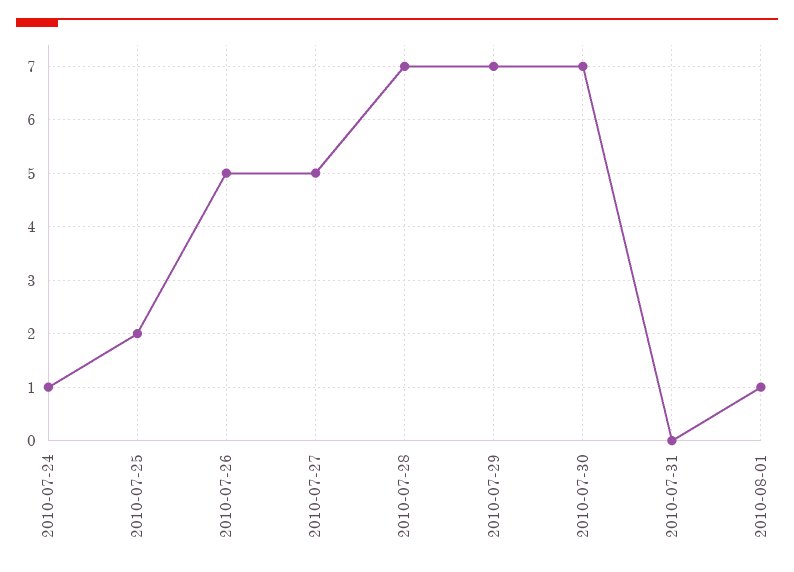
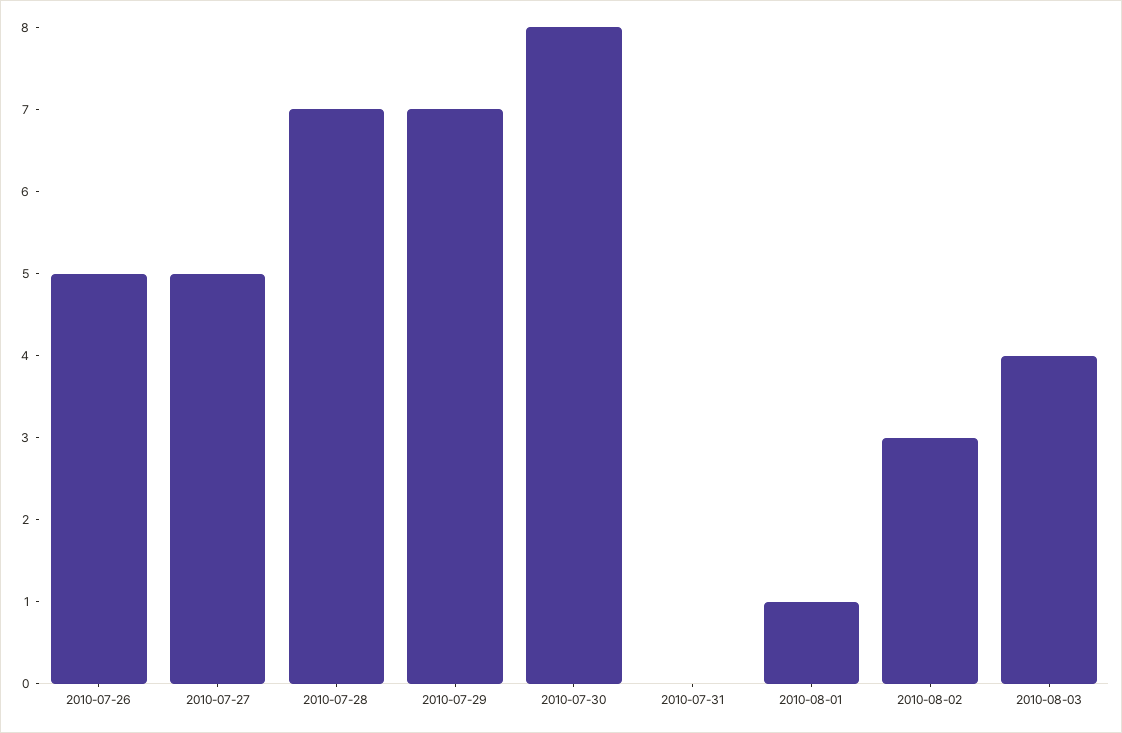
2010-07-24: 1 -> none
2010-07-25: 2 -> none
2010-07-30: 7 -> 8
2010-08-02: none -> 3
2010-08-03: none -> 4

